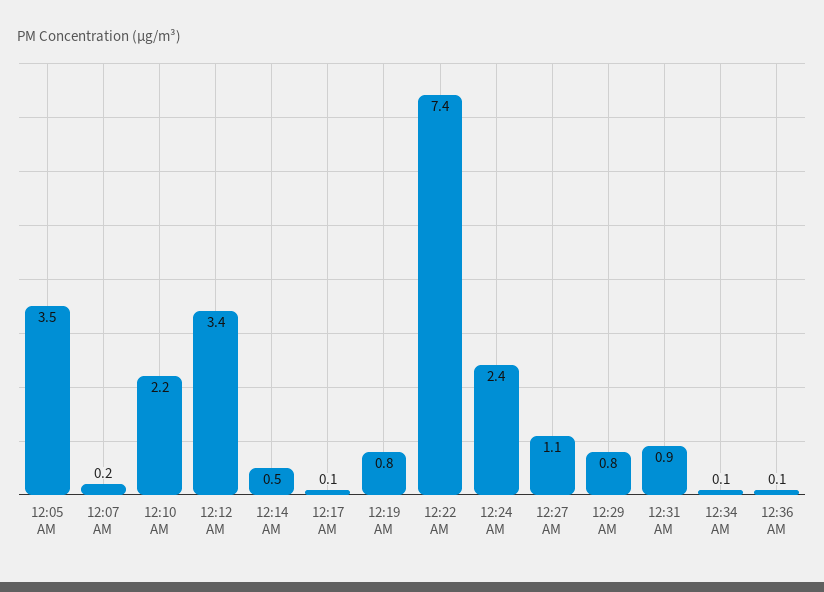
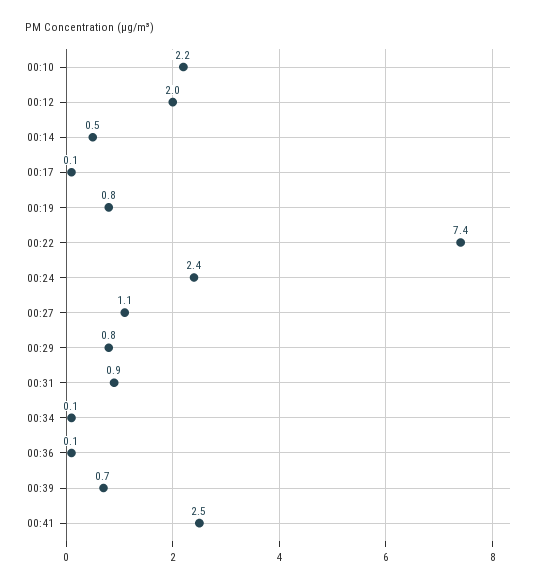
12:05 AM: 3.5 -> none
12:07 AM: 0.2 -> none
12:12 AM: 3.4 -> 2
00:39: none -> 0.7
00:41: none -> 2.5

